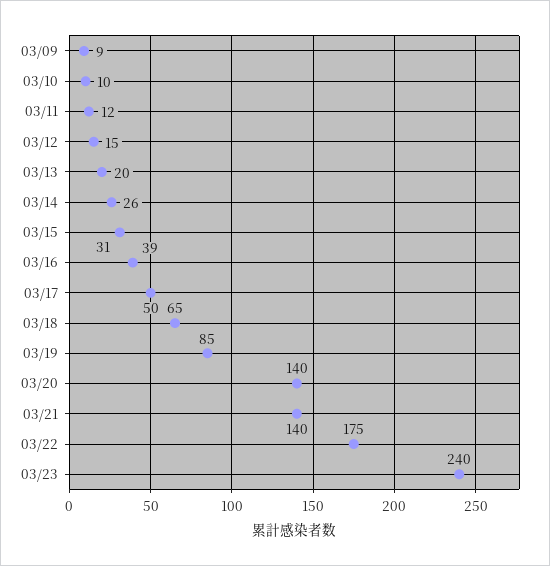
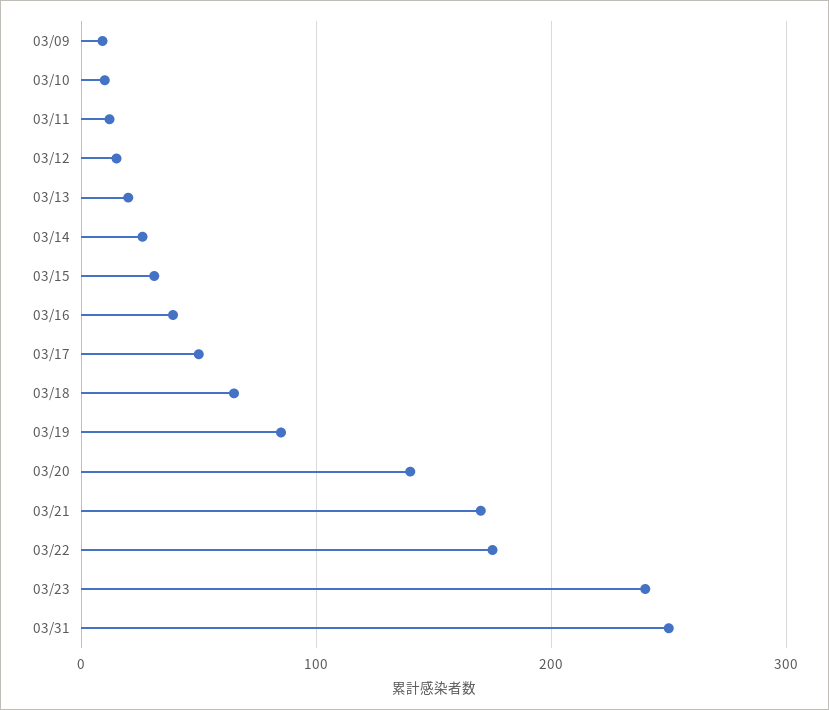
03/21: 140 -> 170
03/31: none -> 250

